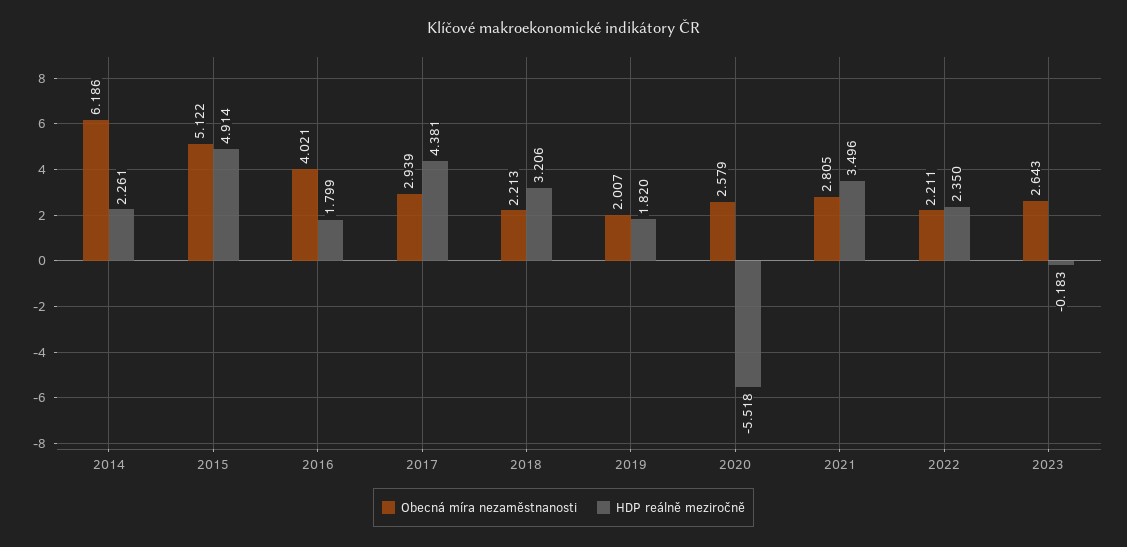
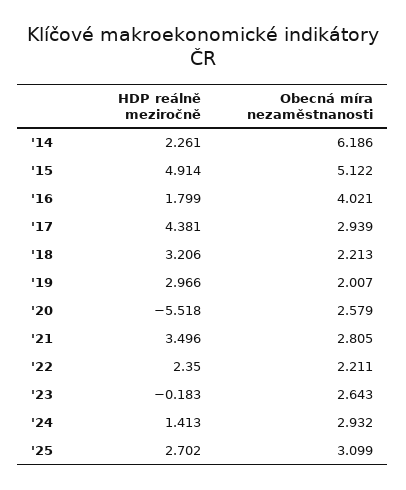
HDP reálně meziročně, 2019: 1.82 -> 2.966
HDP reálně meziročně, '24: none -> 1.413
Obecná míra nezaměstnanosti, '24: none -> 2.932
HDP reálně meziročně, '25: none -> 2.702
Obecná míra nezaměstnanosti, '25: none -> 3.099

